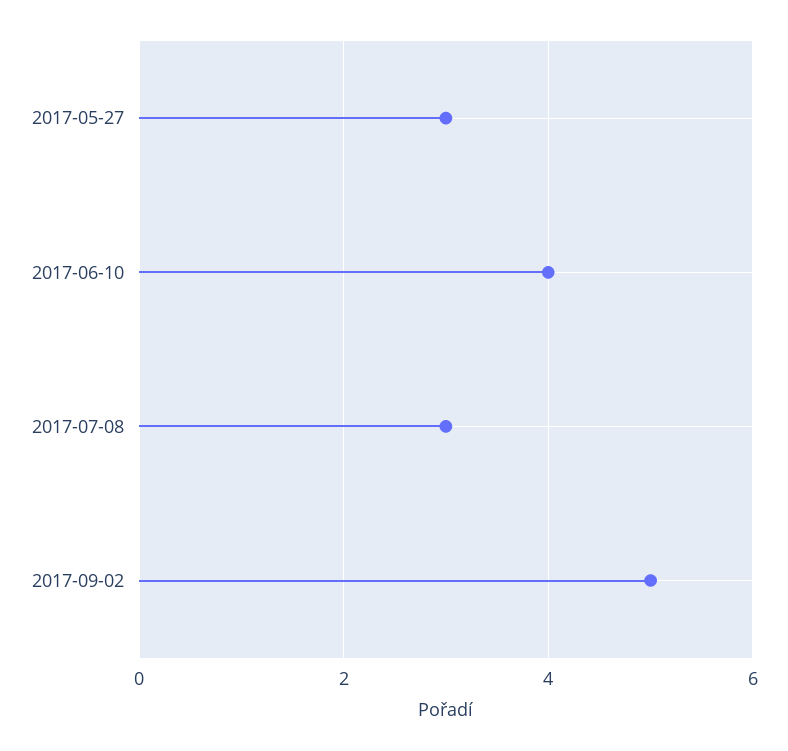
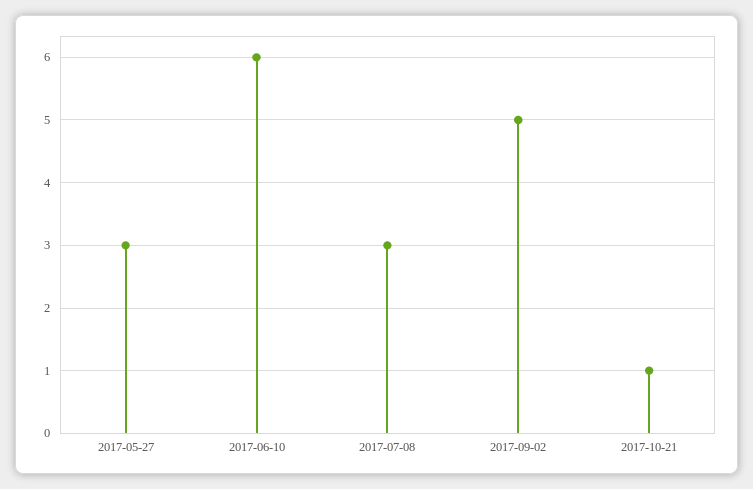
2017-06-10: 4 -> 6
2017-10-21: none -> 1

